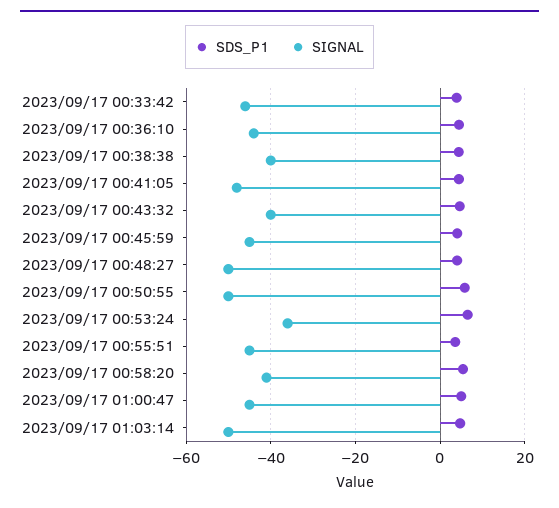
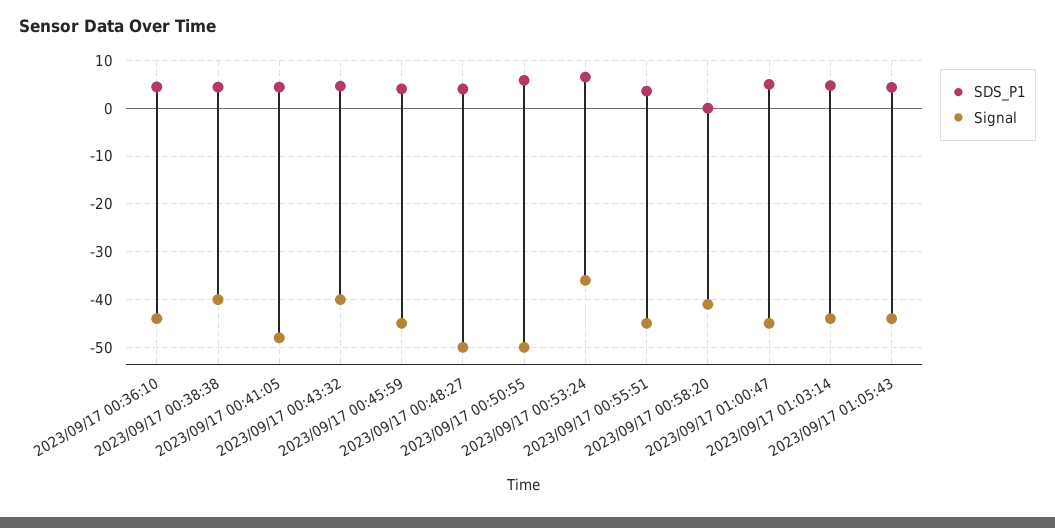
SDS_P1, 2023/09/17 00:33:42: 4 -> none
SIGNAL, 2023/09/17 00:33:42: -46 -> none
SDS_P1, 2023/09/17 00:58:20: 6 -> 0
SIGNAL, 2023/09/17 01:03:14: -50 -> -44
SDS_P1, 2023/09/17 01:05:43: none -> 4
SIGNAL, 2023/09/17 01:05:43: none -> -44

